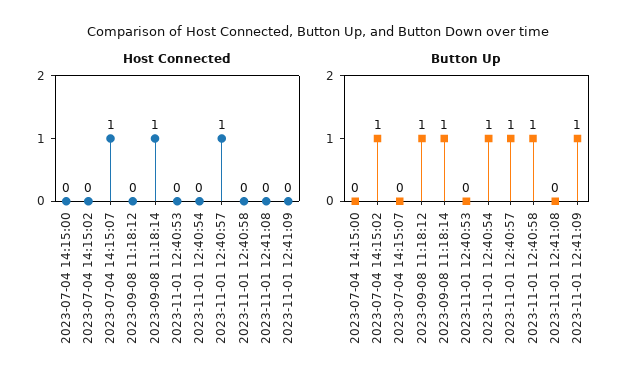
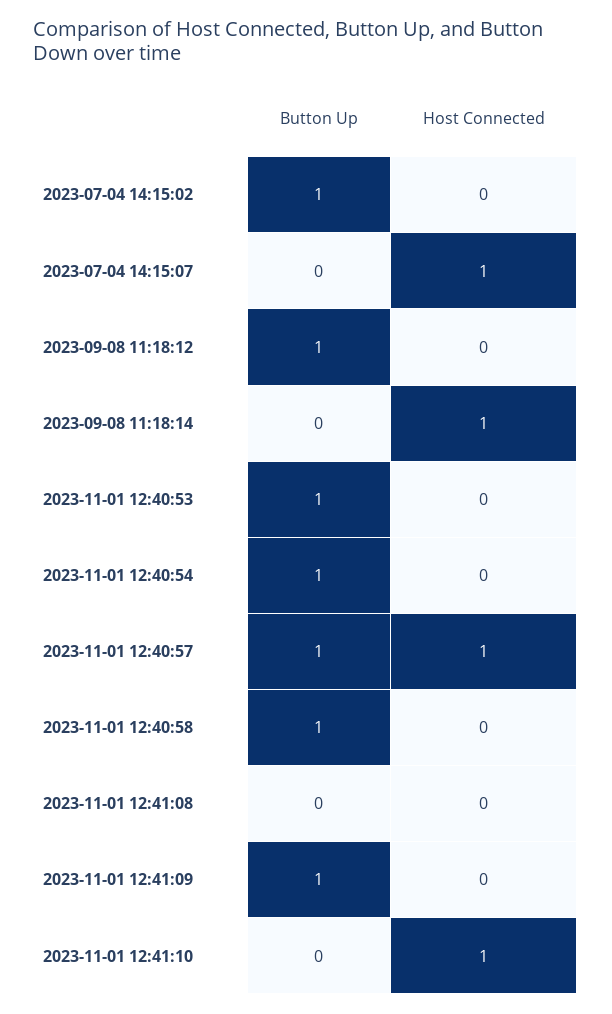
Host Connected, 2023-07-04 14:15:00: 0 -> none
Button Up, 2023-07-04 14:15:00: 0 -> none
Button Up, 2023-09-08 11:18:14: 1 -> 0
Button Up, 2023-11-01 12:40:53: 0 -> 1
Button Up, 2023-11-01 12:41:10: none -> 0
Host Connected, 2023-11-01 12:41:10: none -> 1

